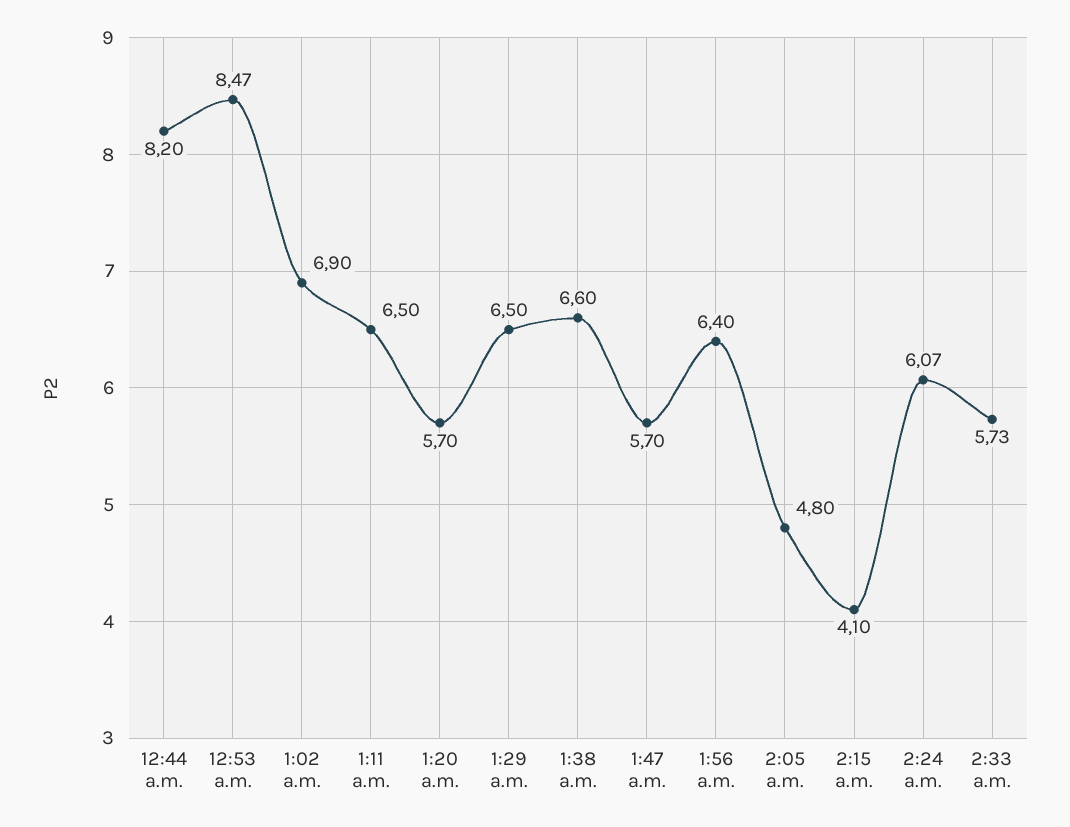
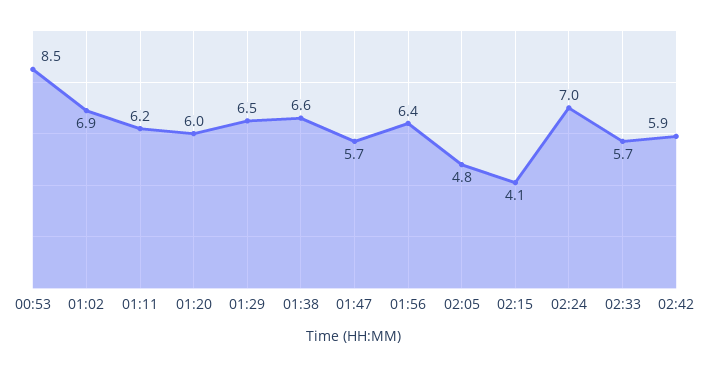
12:44 a.m.: 8.2 -> none
1:11 a.m.: 6.5 -> 6.2
1:20 a.m.: 5.7 -> 6
2:24 a.m.: 6.07 -> 7
02:42: none -> 5.9

